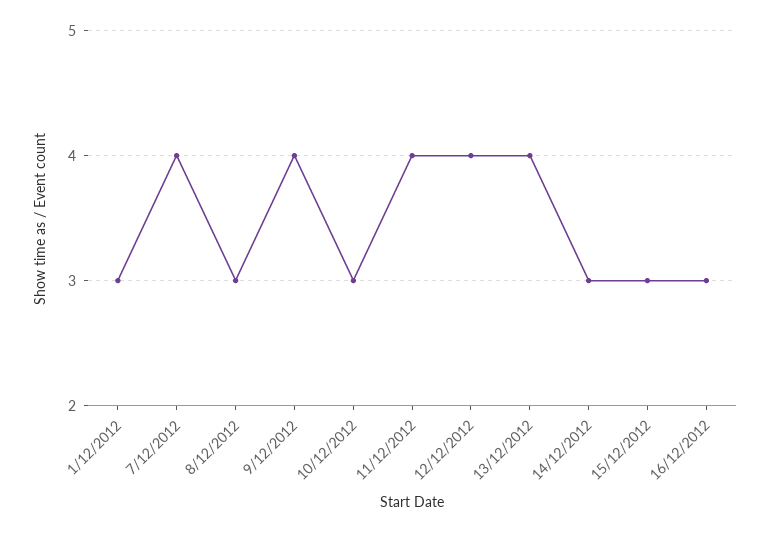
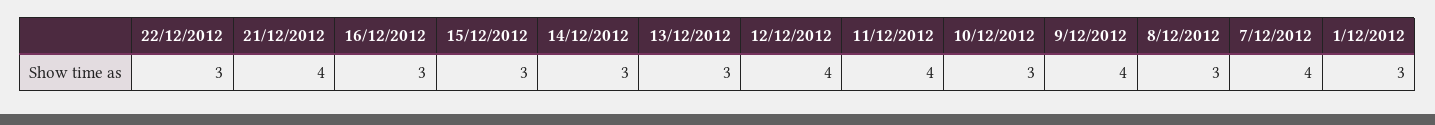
13/12/2012: 4 -> 3
22/12/2012: none -> 3
21/12/2012: none -> 4

